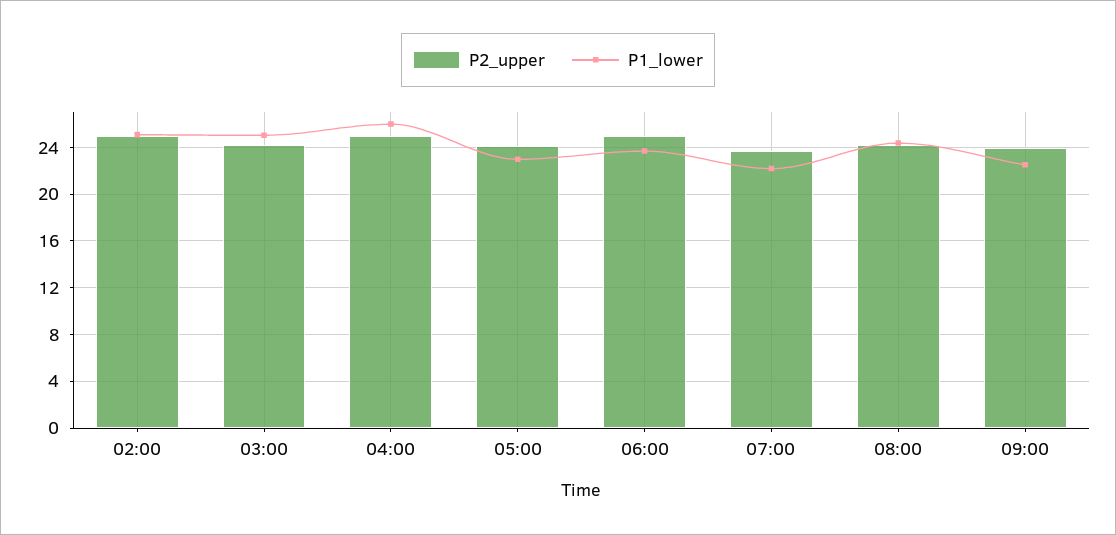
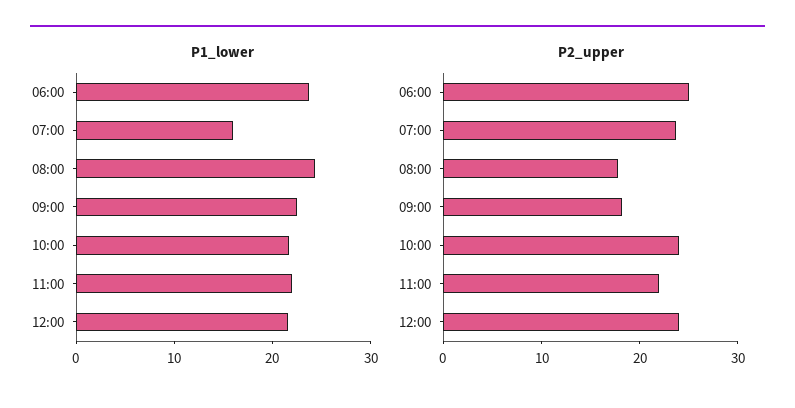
P2_upper, 02:00: 25 -> none
P1_lower, 02:00: 25 -> none
P2_upper, 03:00: 24 -> none
P1_lower, 03:00: 25 -> none
P2_upper, 04:00: 25 -> none
P1_lower, 04:00: 26 -> none
P2_upper, 05:00: 24 -> none
P1_lower, 05:00: 23 -> none
P1_lower, 07:00: 22 -> 16
P2_upper, 08:00: 24 -> 18
P2_upper, 09:00: 24 -> 18
P1_lower, 10:00: none -> 22
P1_lower, 11:00: none -> 22
P1_lower, 12:00: none -> 22
P2_upper, 10:00: none -> 24
P2_upper, 11:00: none -> 22
P2_upper, 12:00: none -> 24

